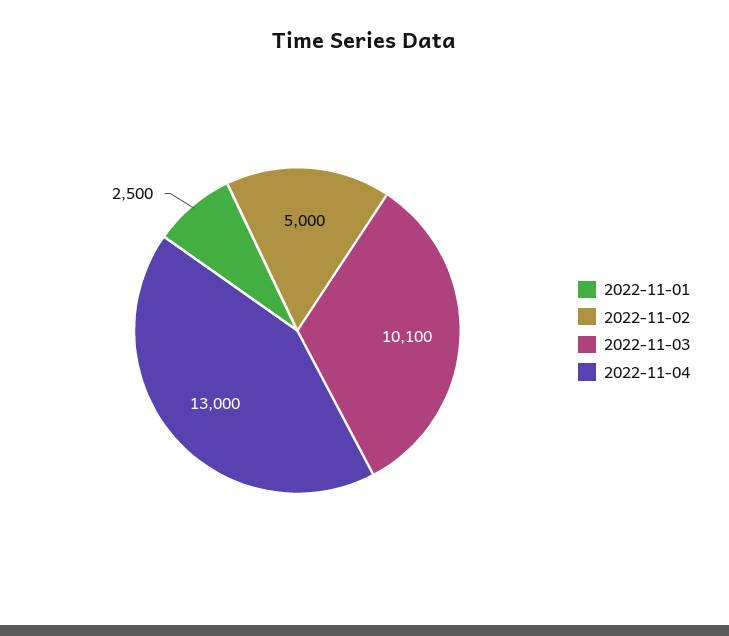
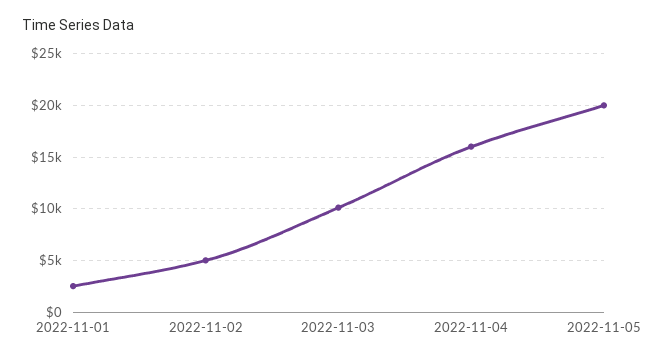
2022-11-04: 13000 -> 16000
2022-11-05: none -> 20000

